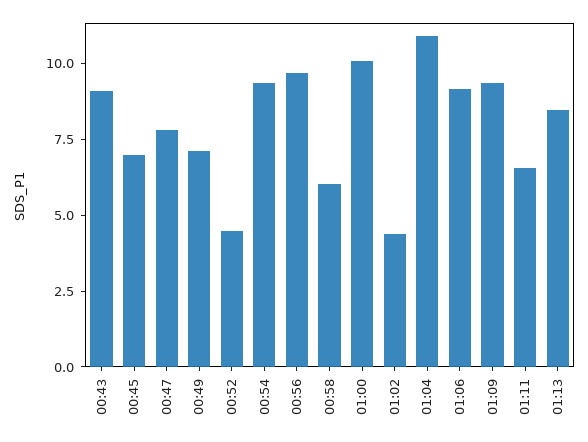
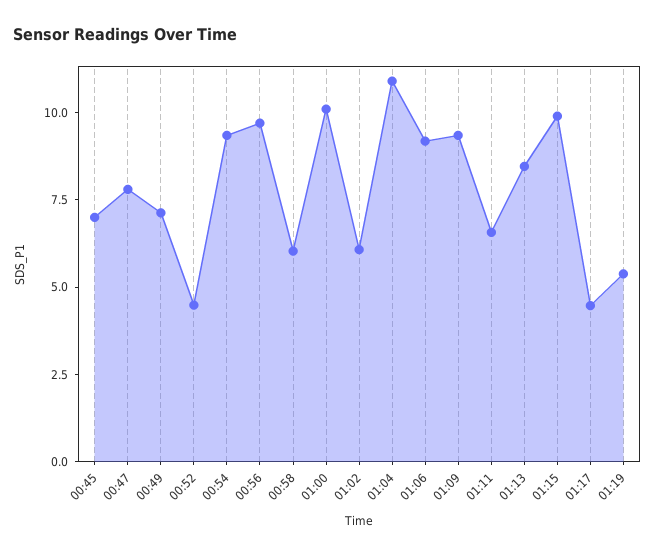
00:43: 9 -> none
01:02: 4.5 -> 6
01:15: none -> 10
01:17: none -> 4.5
01:19: none -> 5.5

